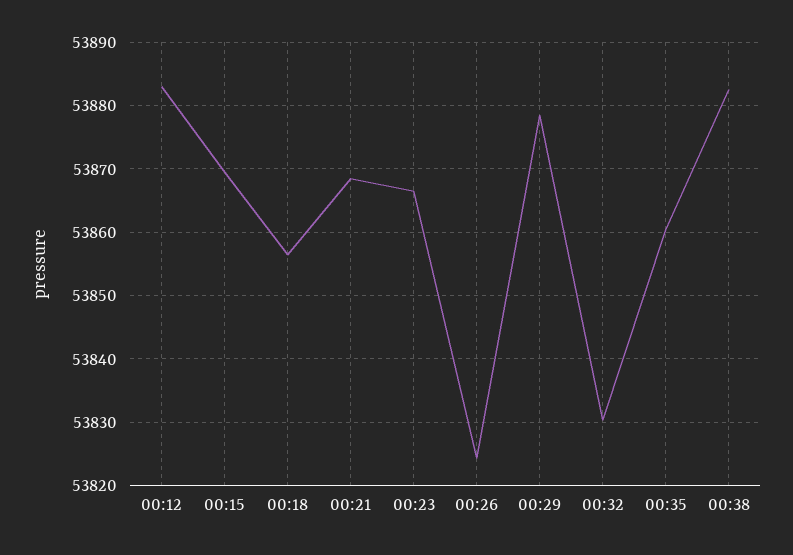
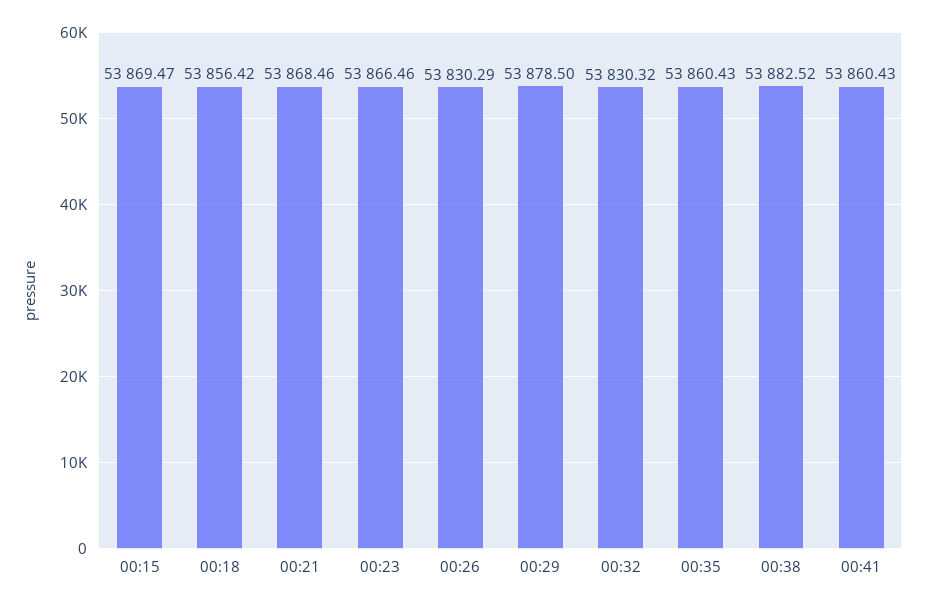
00:12: 53883 -> none
00:26: 53824 -> 53830.29
00:41: none -> 53860.43

